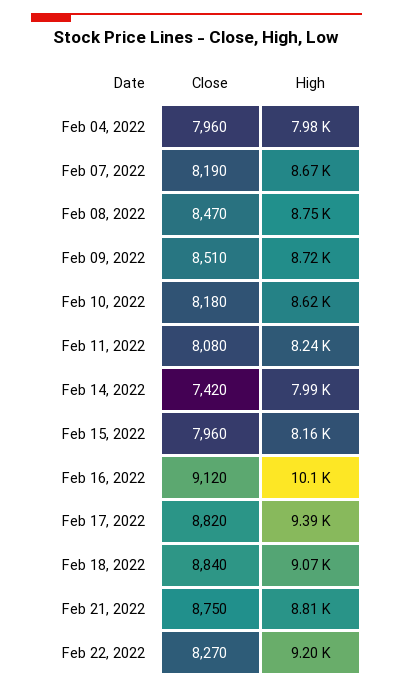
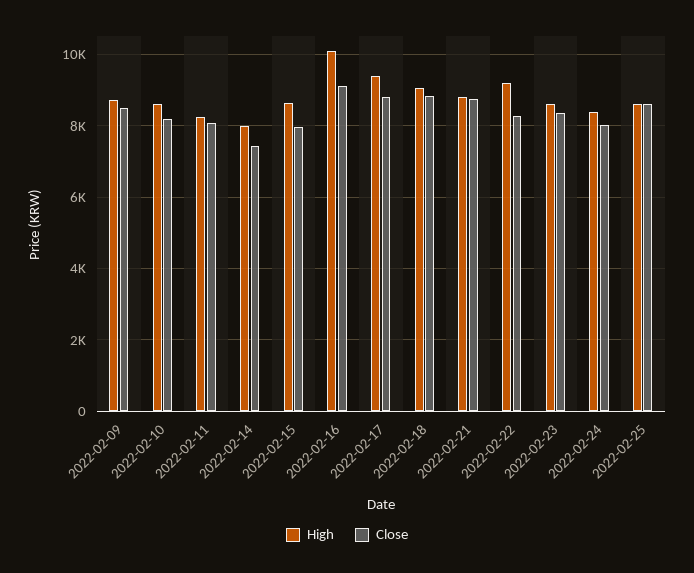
Close, Feb 04, 2022: 7960 -> none
High, Feb 04, 2022: 7980 -> none
Close, Feb 07, 2022: 8190 -> none
High, Feb 07, 2022: 8670 -> none
Close, Feb 08, 2022: 8470 -> none
High, Feb 08, 2022: 8750 -> none
High, Feb 15, 2022: 8160 -> 8600
High, 2022-02-23: none -> 8600
Close, 2022-02-23: none -> 8400
High, 2022-02-24: none -> 8400
Close, 2022-02-24: none -> 8000
High, 2022-02-25: none -> 8600
Close, 2022-02-25: none -> 8600

